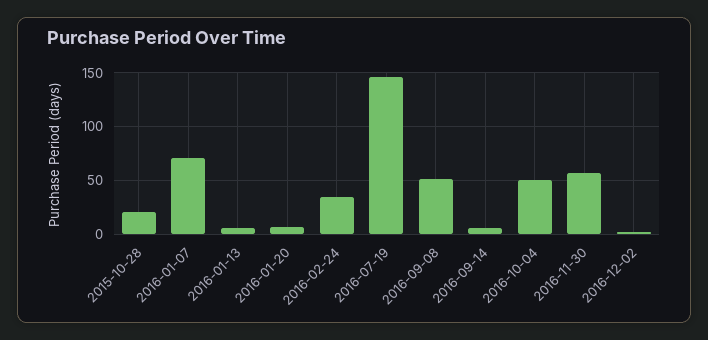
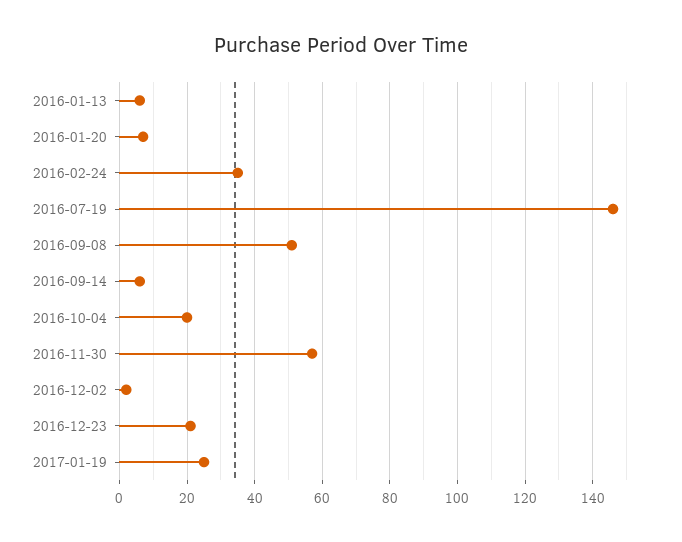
2015-10-28: 20 -> none
2016-01-07: 70 -> none
2016-10-04: 50 -> 20
2016-12-23: none -> 20
2017-01-19: none -> 25

